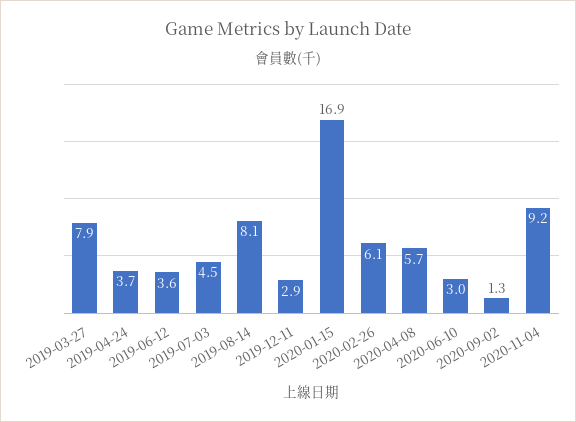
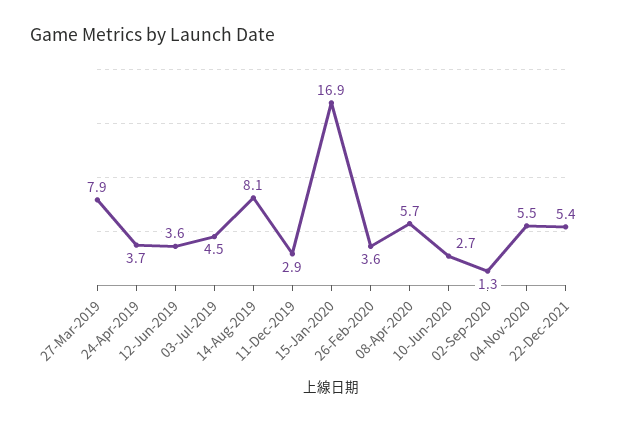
2020-02-26: 6.1 -> 3.6
2020-06-10: 3 -> 2.7
2020-11-04: 9.2 -> 5.5
22-Dec-2021: none -> 5.4

